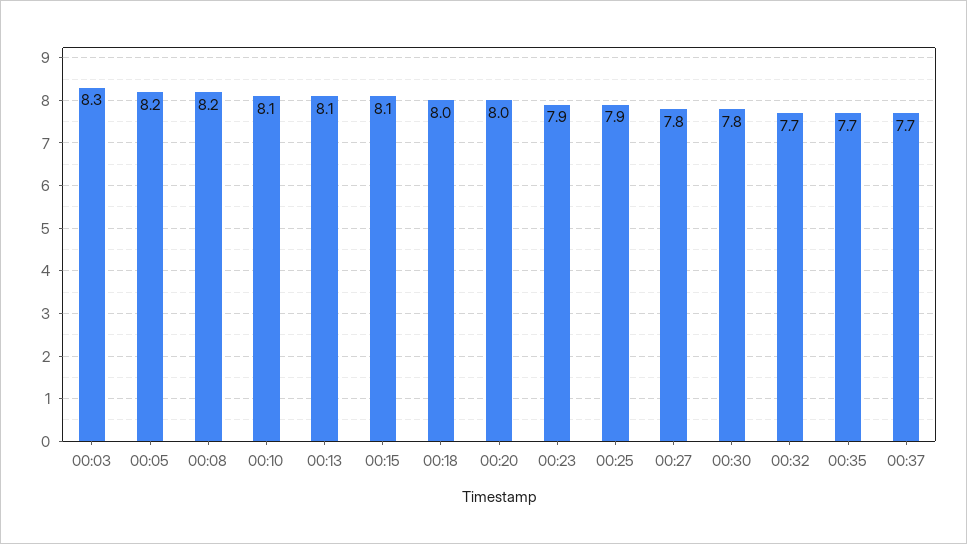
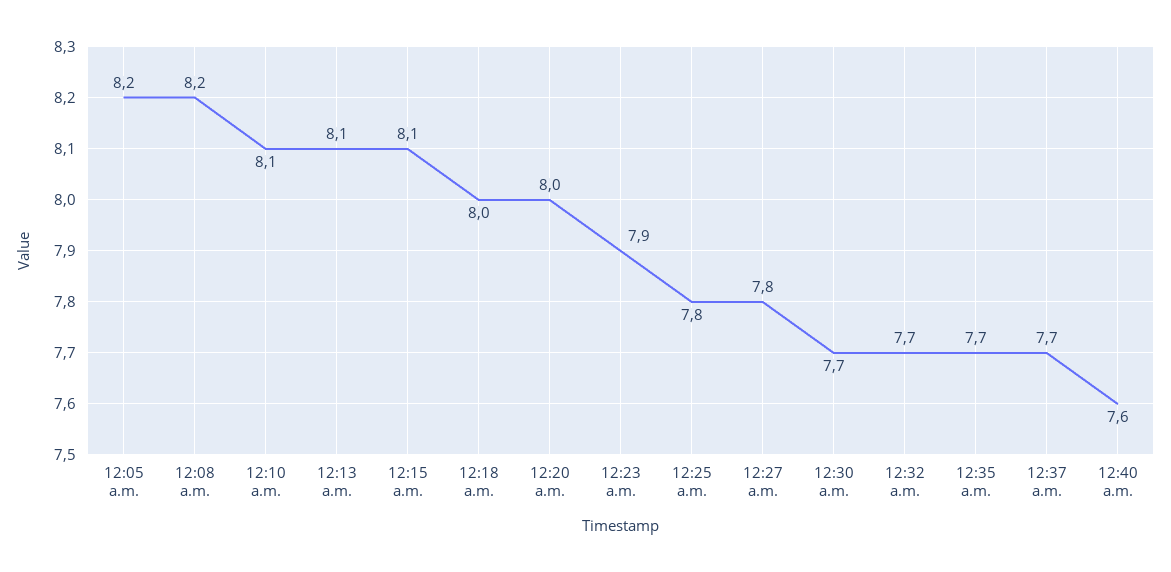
00:03: 8.3 -> none
00:25: 7.9 -> 7.8
00:30: 7.8 -> 7.7
12:40 a.m.: none -> 7.6

